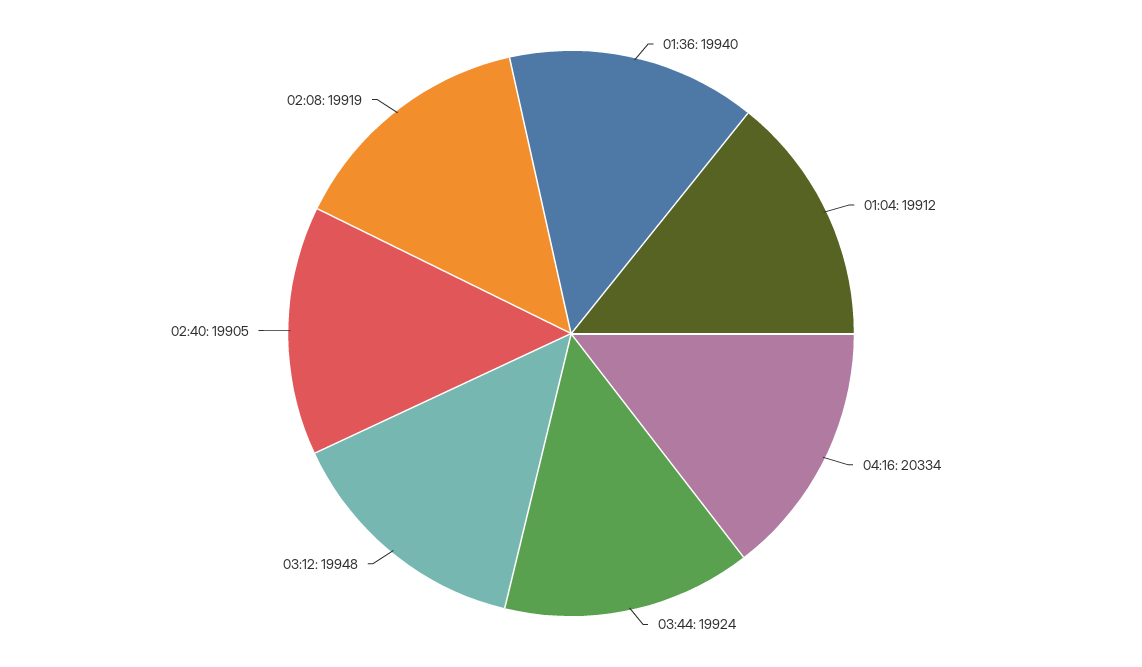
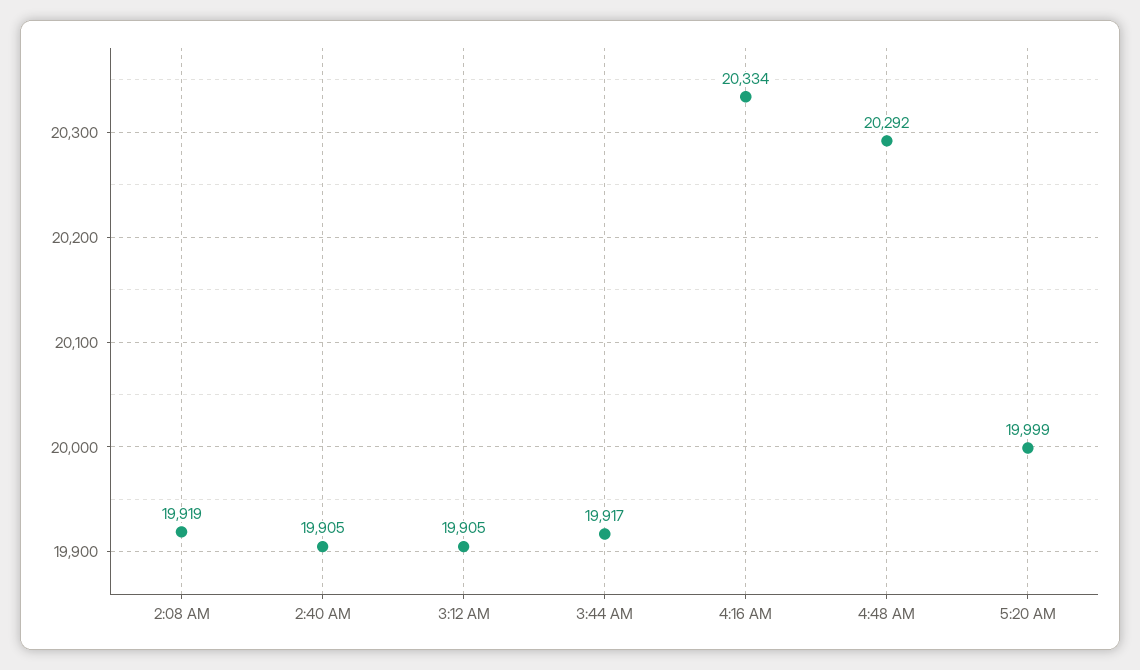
01:36: 19940 -> none
01:04: 19912 -> none
03:44: 19924 -> 19917
03:12: 19948 -> 19905
4:48 AM: none -> 20292
5:20 AM: none -> 19999

